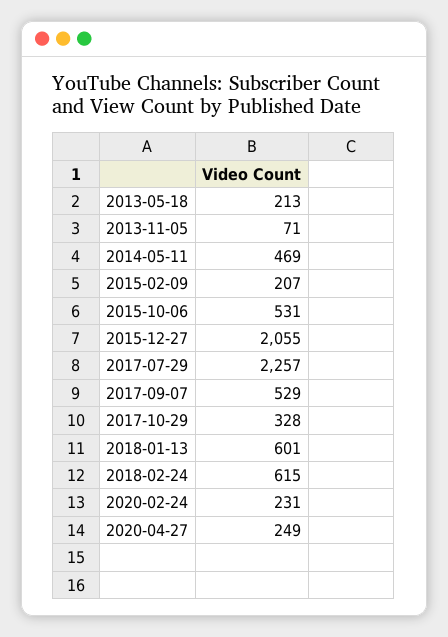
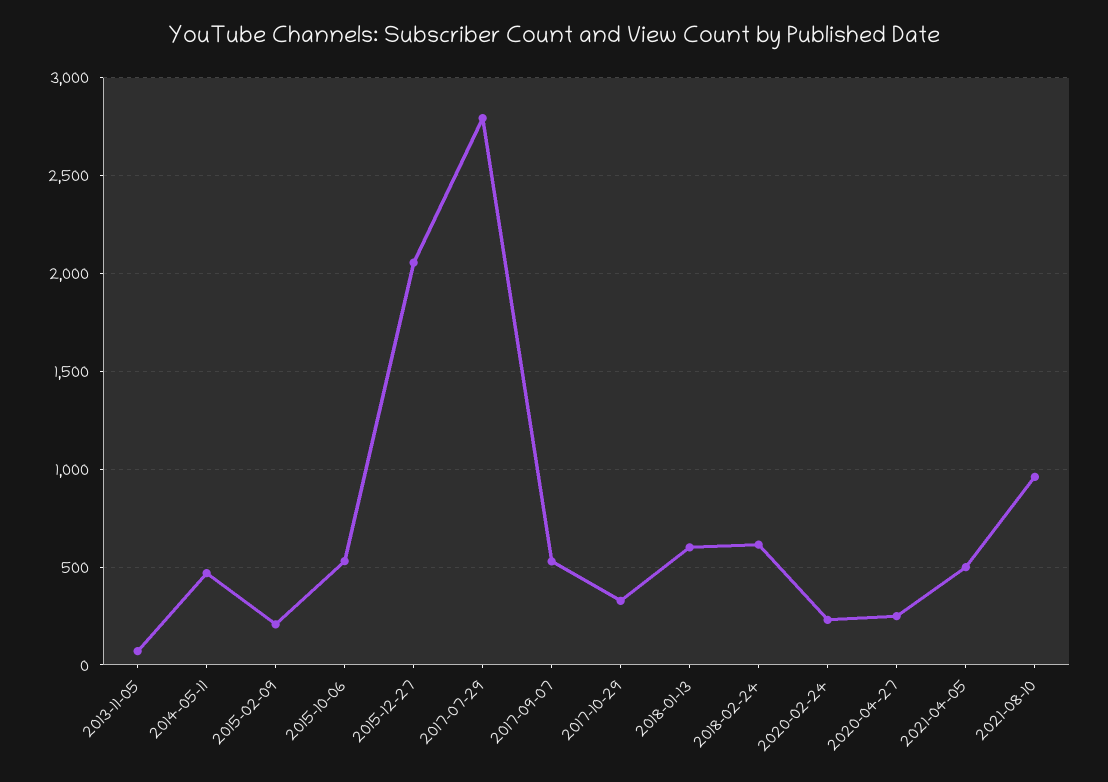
2013-05-18: 213 -> none
2017-07-29: 2257 -> 2800
2021-04-05: none -> 500
2021-08-10: none -> 950

